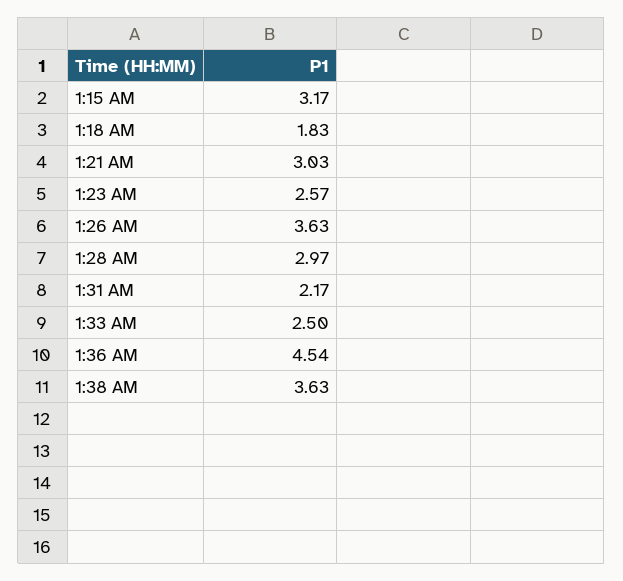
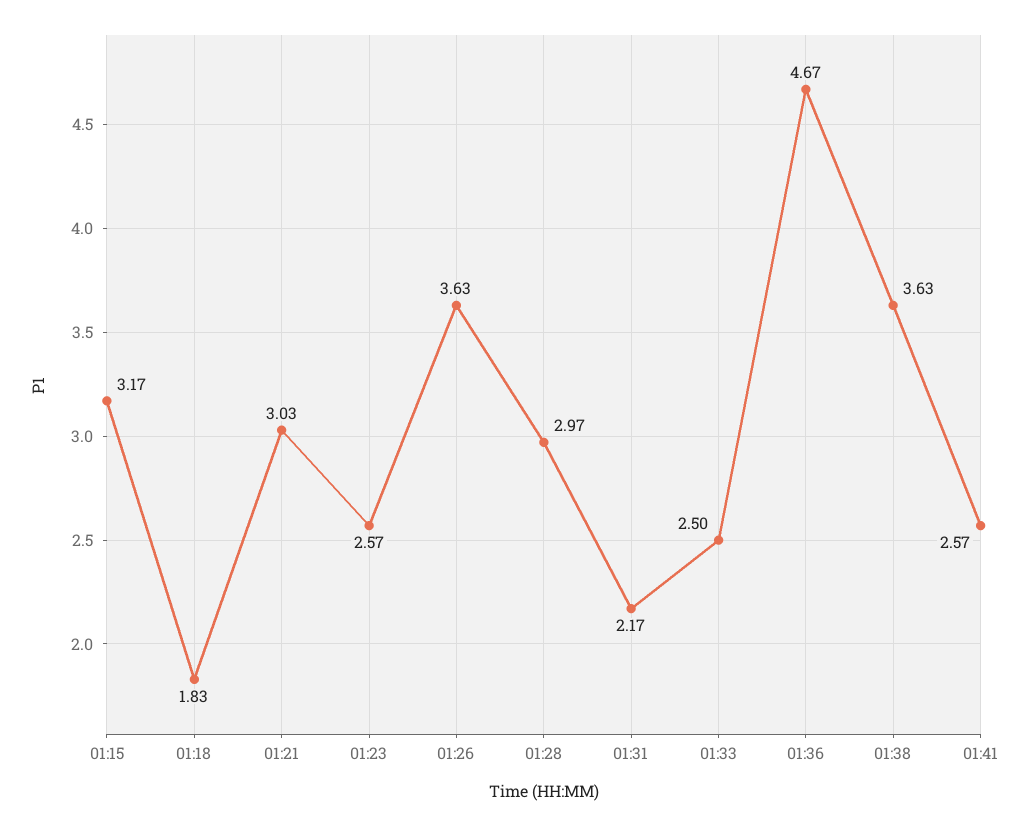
1:36 AM: 4.54 -> 4.67
01:41: none -> 2.57

